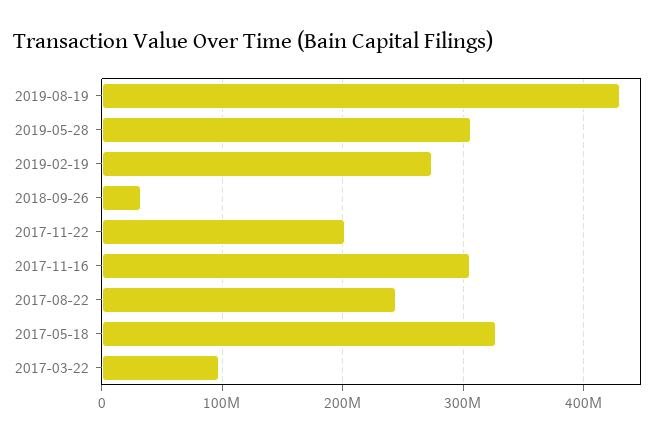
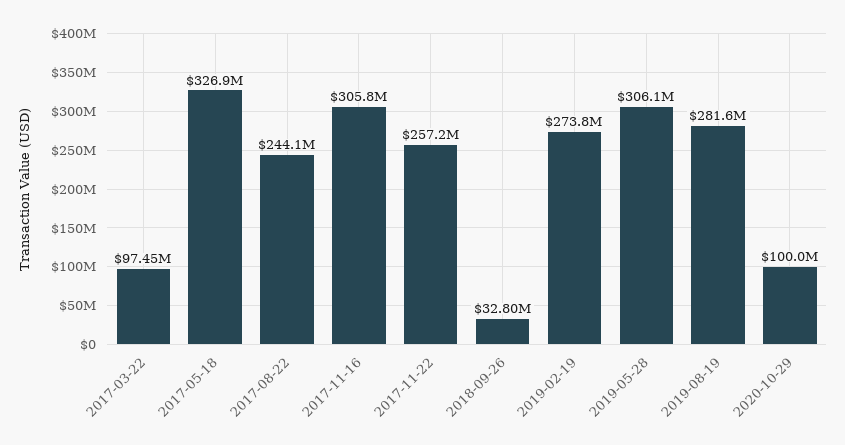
2019-08-19: 430000000 -> 281600000
2017-11-22: 200000000 -> 257200000
2020-10-29: none -> 100000000

